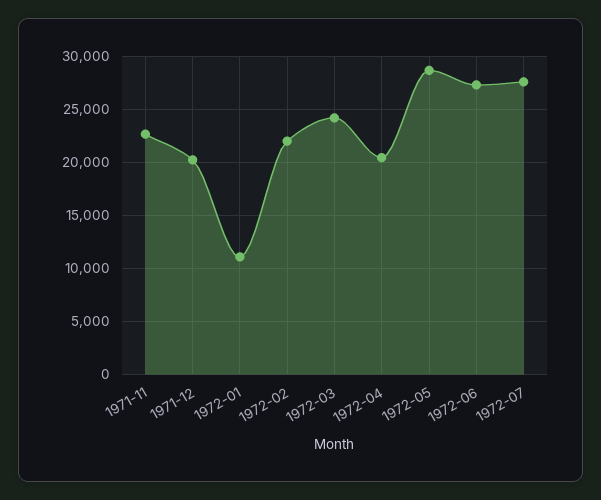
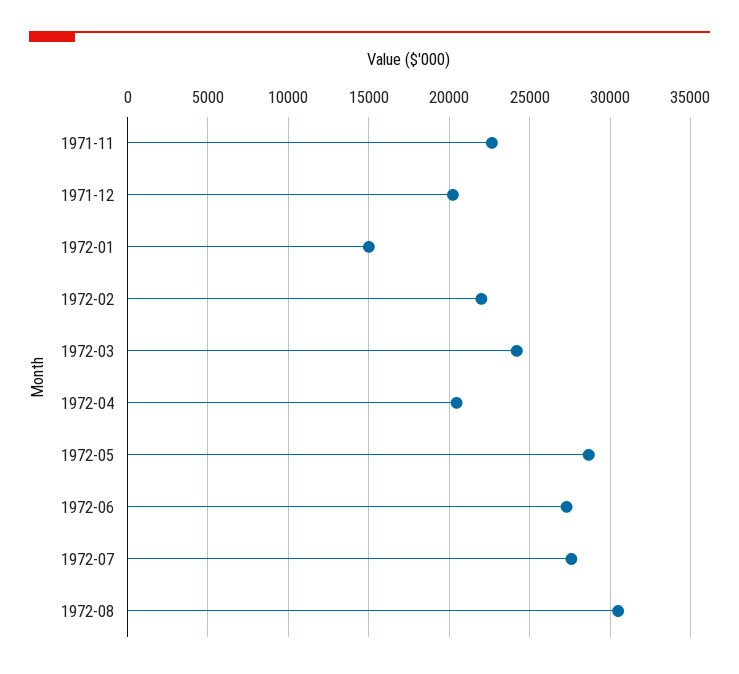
1972-01: 11000 -> 15000
1972-08: none -> 30500

